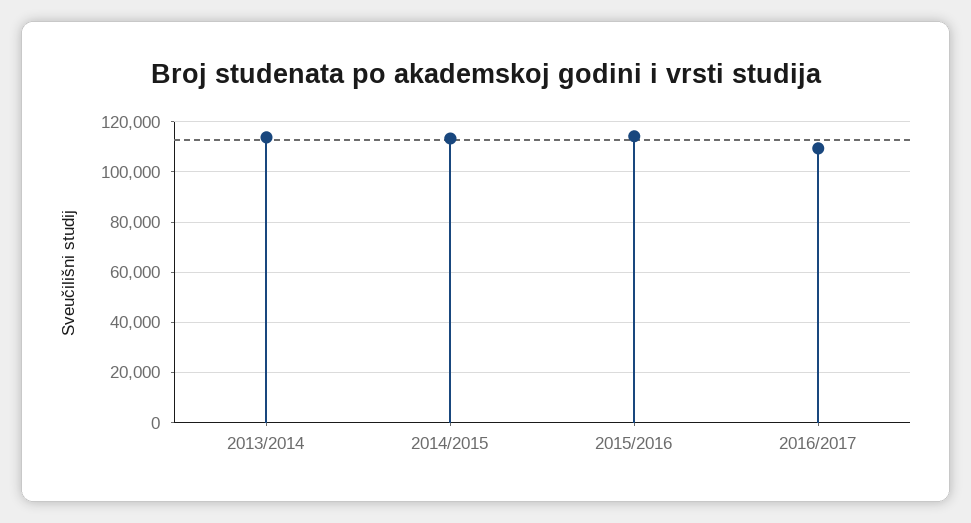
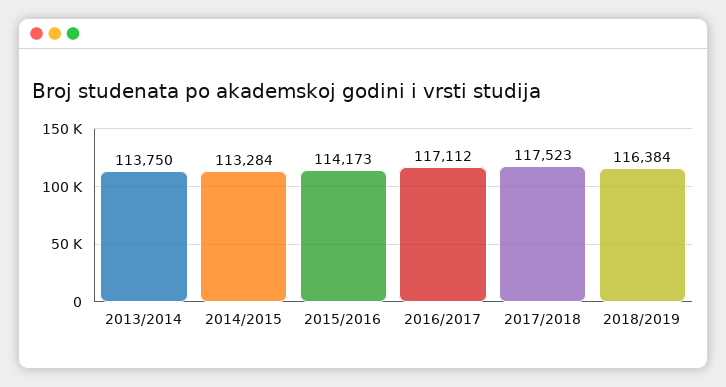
2016/2017: 110000 -> 117112
2017/2018: none -> 117523
2018/2019: none -> 116384

